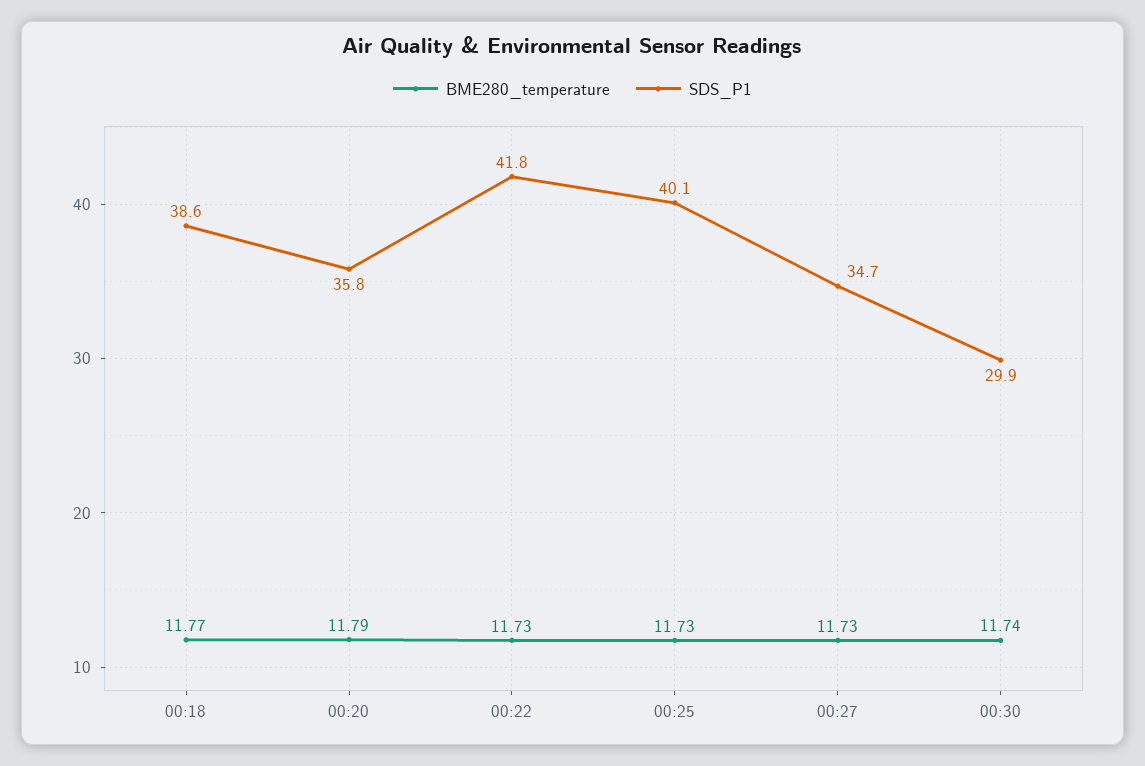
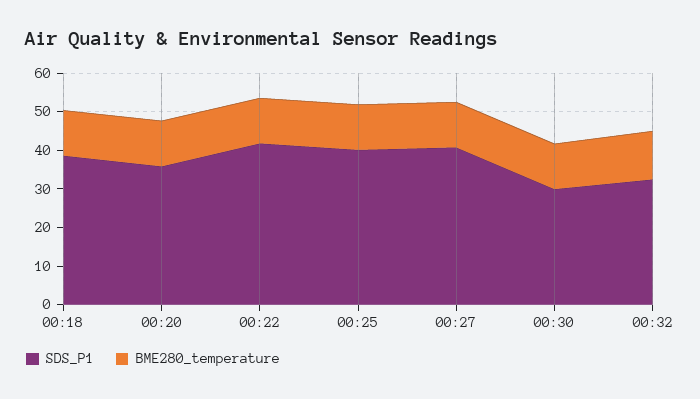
SDS_P1, 00:27: 34.7 -> 40
SDS_P1, 00:32: none -> 32.5
BME280_temperature, 00:32: none -> 12.5

